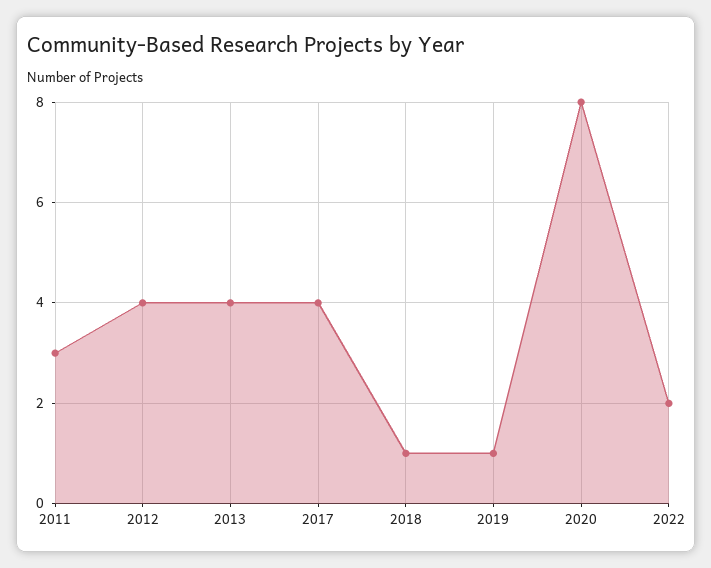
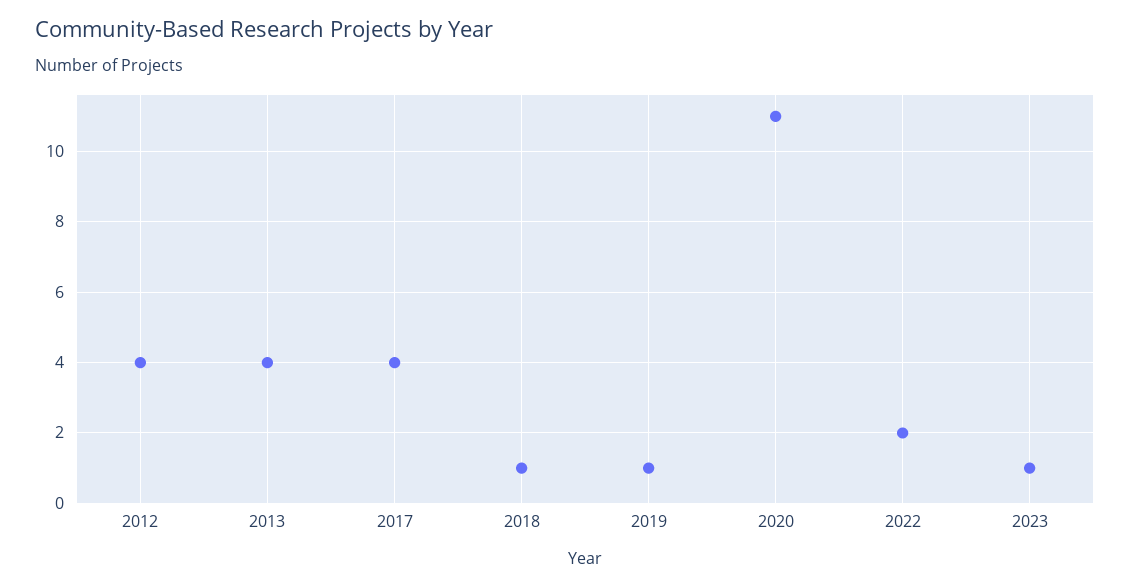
2011: 3 -> none
2020: 8 -> 11
2023: none -> 1

